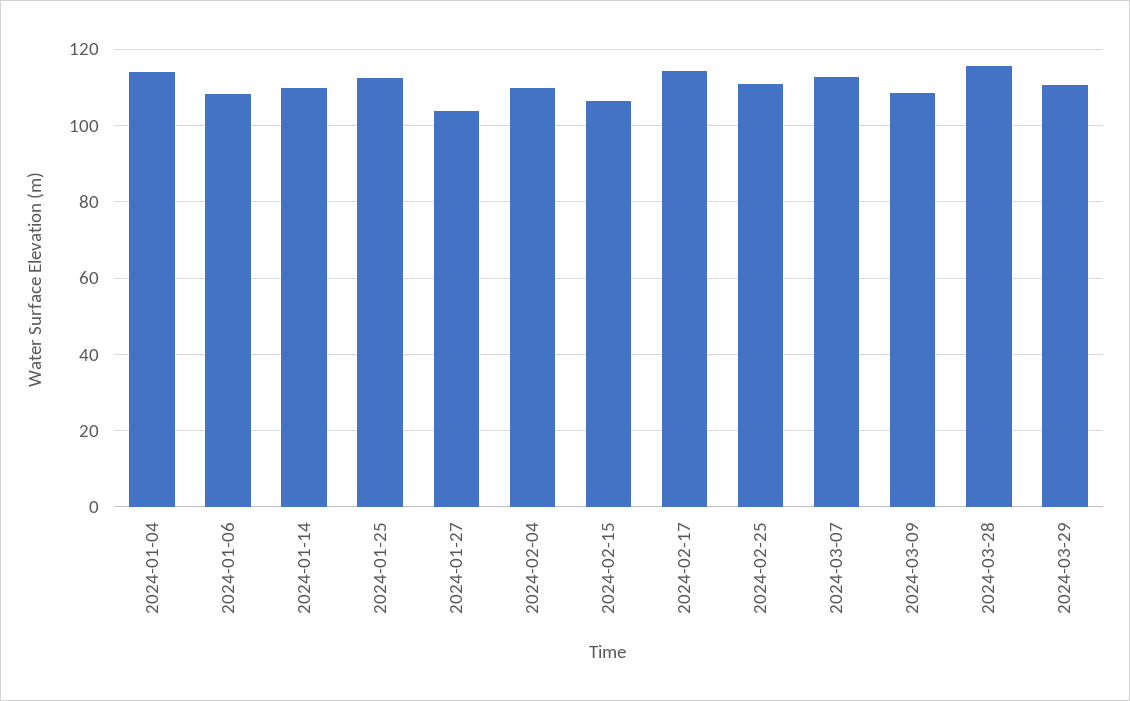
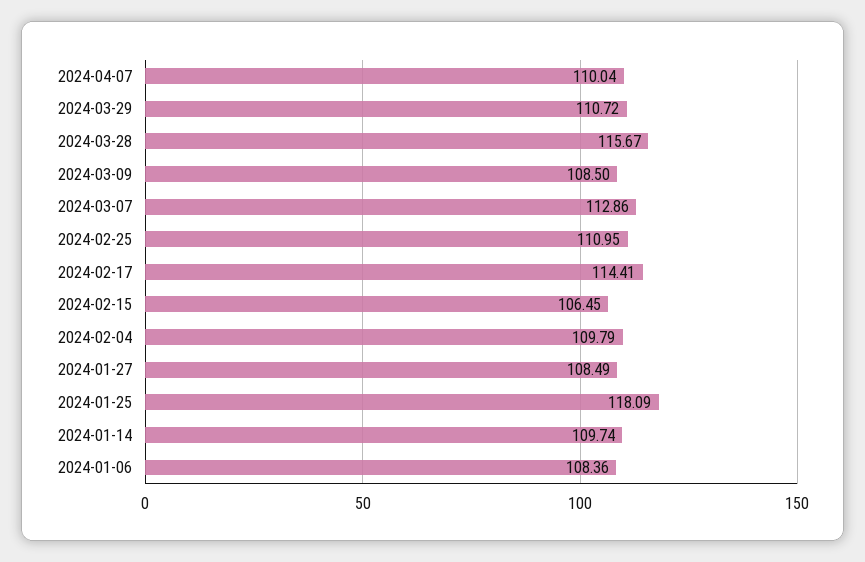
2024-01-04: 114 -> none
2024-01-25: 112 -> 118.09
2024-01-27: 104 -> 108.49
2024-04-07: none -> 110.04

